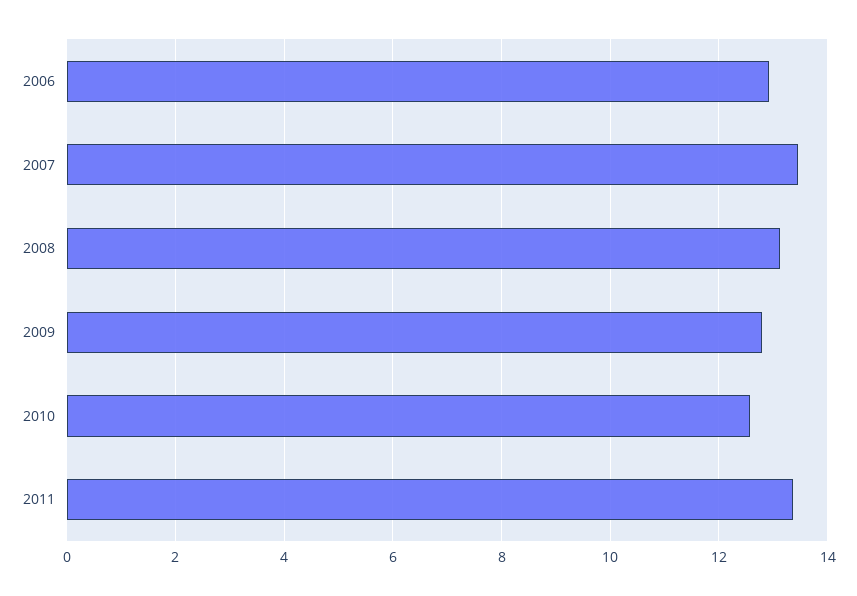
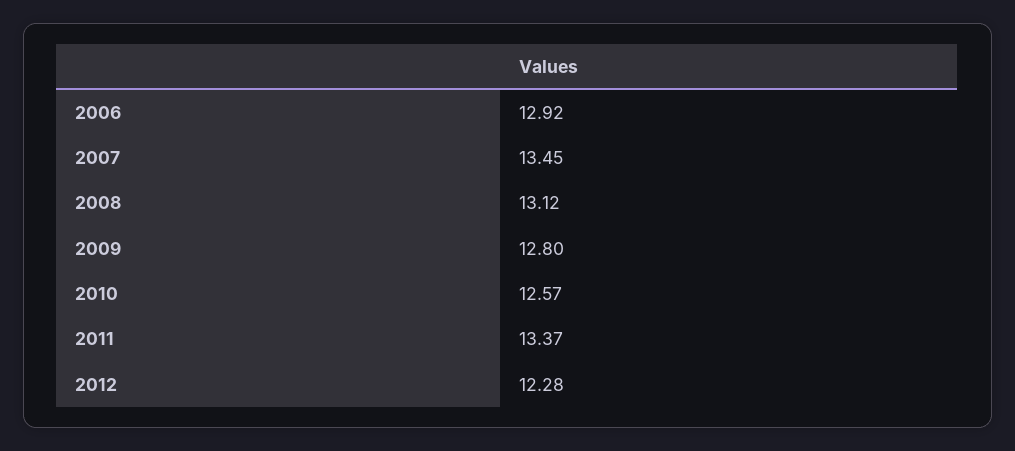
2012: none -> 12.28

